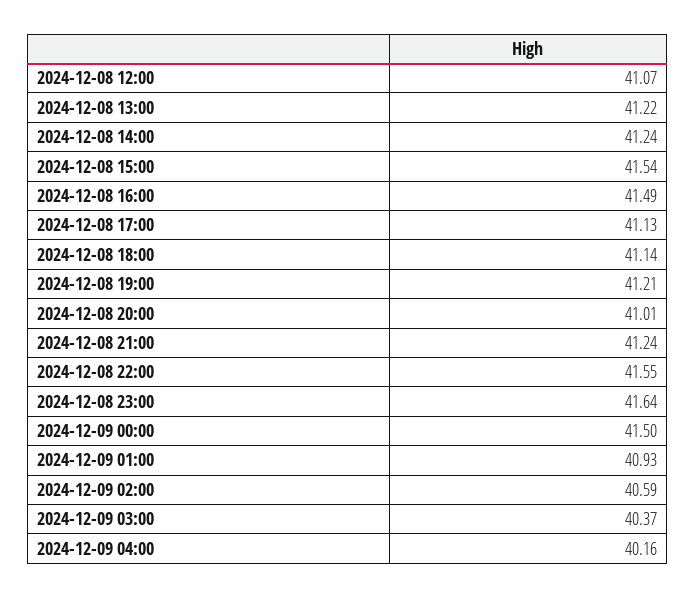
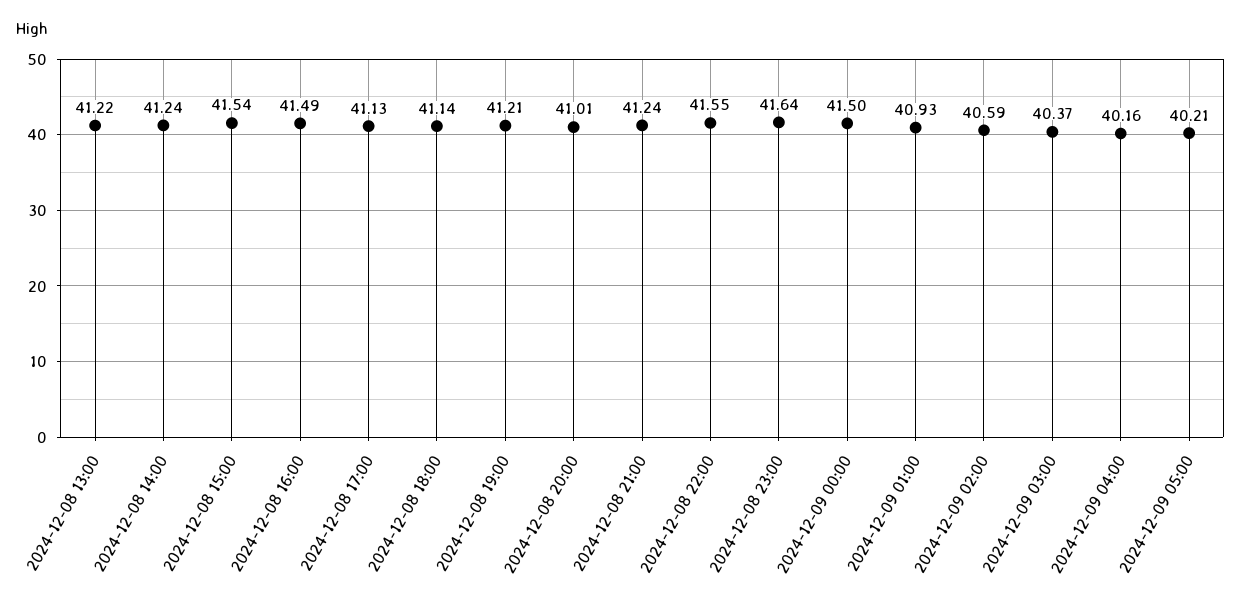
2024-12-08 12:00: 41.07 -> none
2024-12-09 05:00: none -> 40.21

